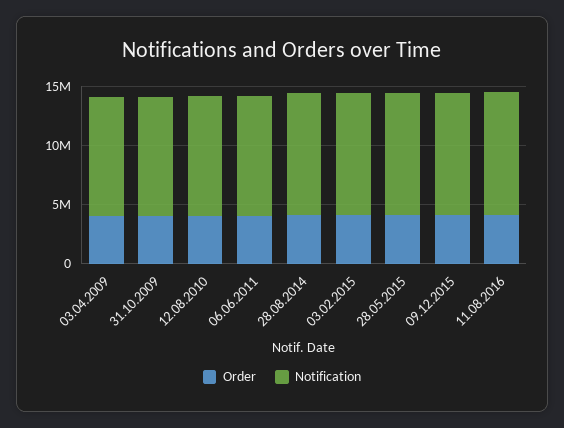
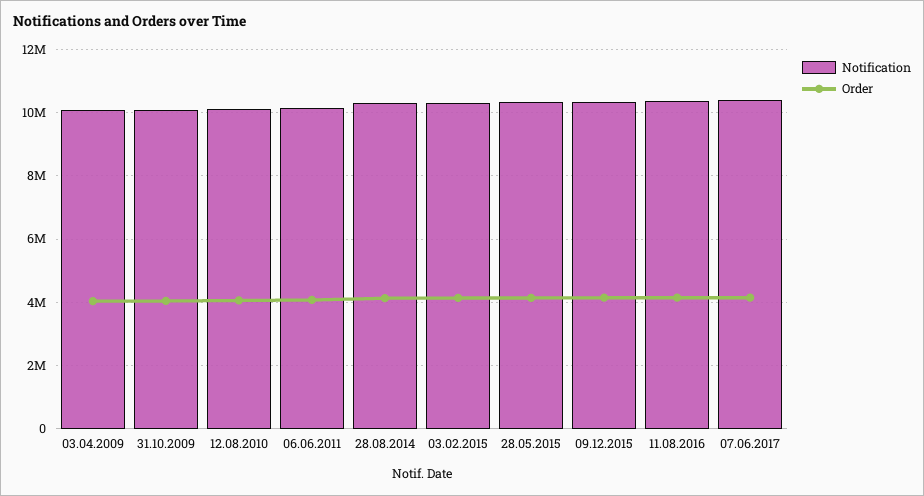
Notification, 07.06.2017: none -> 10400000
Order, 07.06.2017: none -> 4200000

